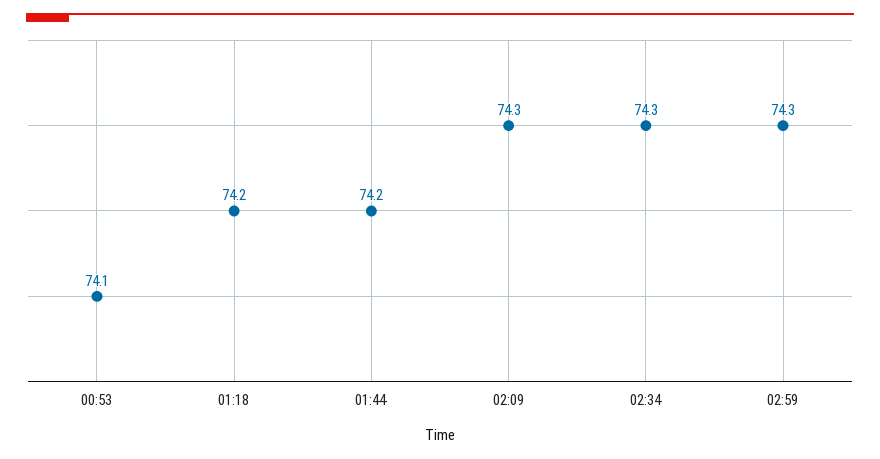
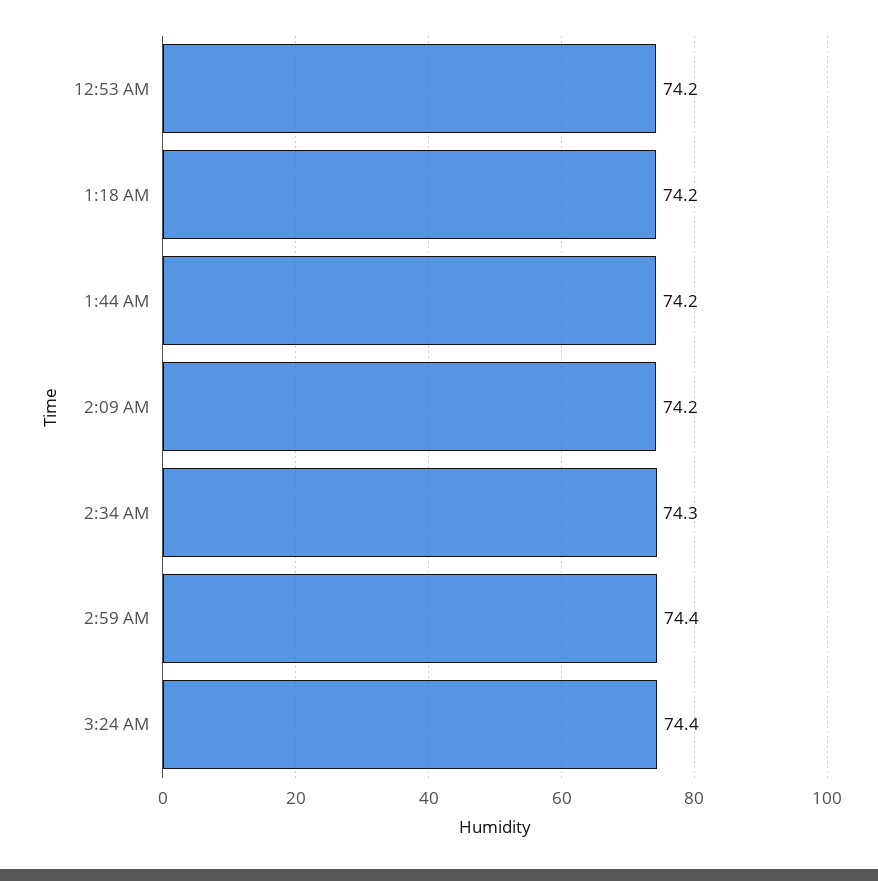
00:53: 74.1 -> 74.2
02:09: 74.3 -> 74.2
02:59: 74.3 -> 74.4
3:24 AM: none -> 74.4

